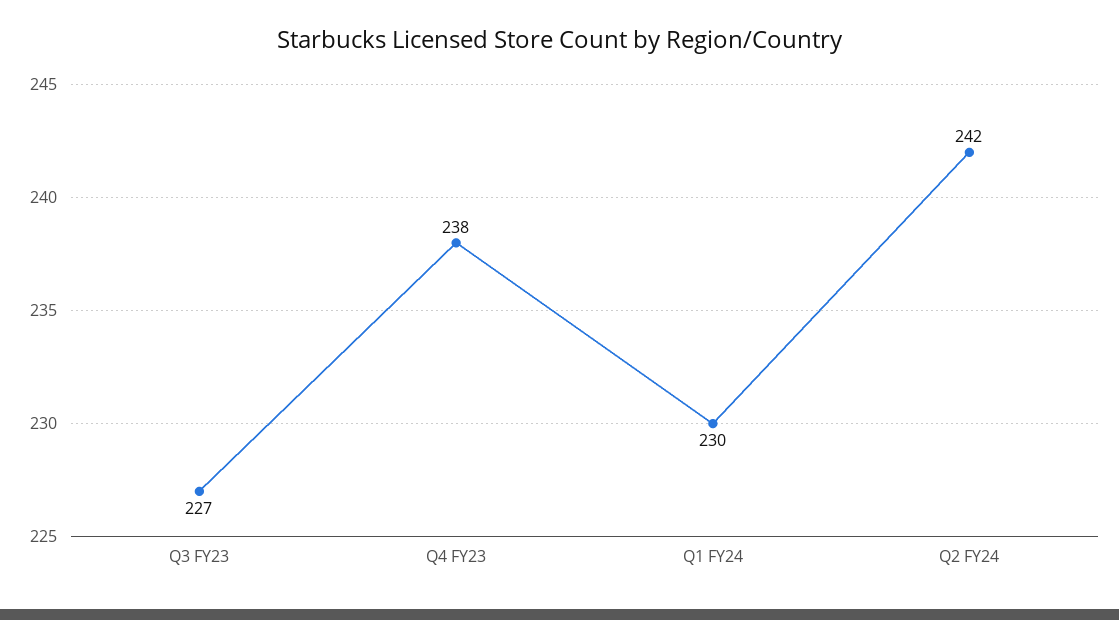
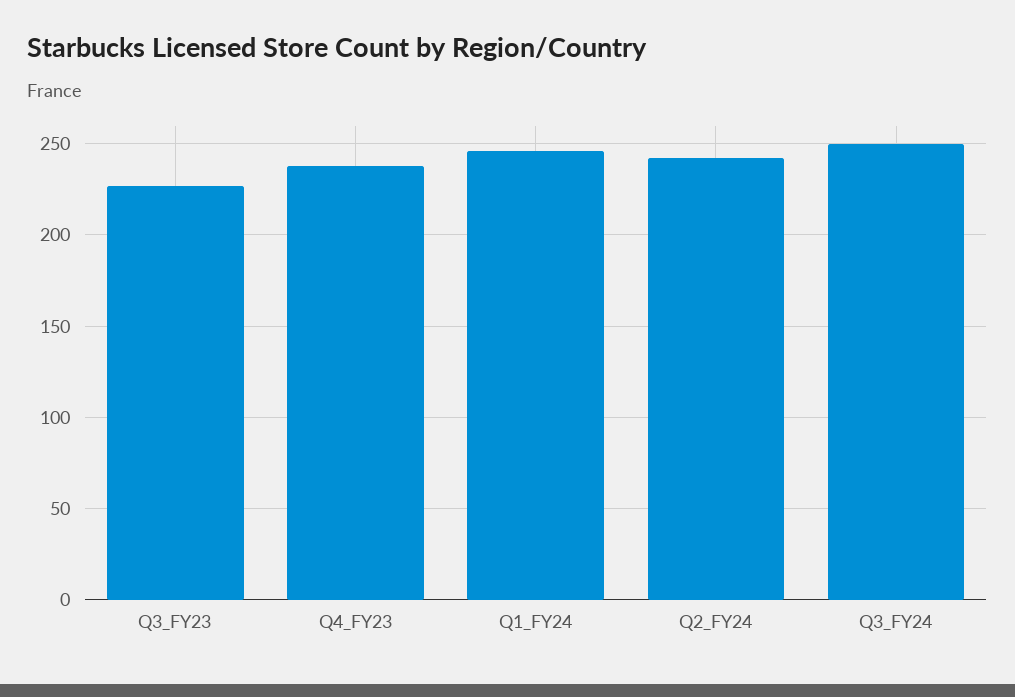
Q1 FY24: 230 -> 245
Q3_FY24: none -> 250

